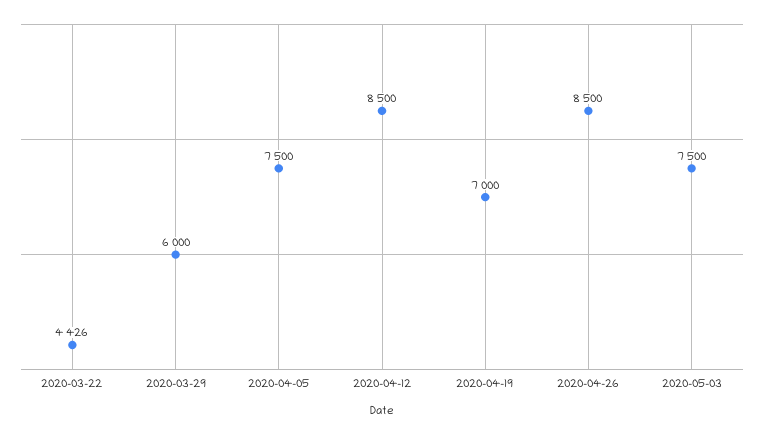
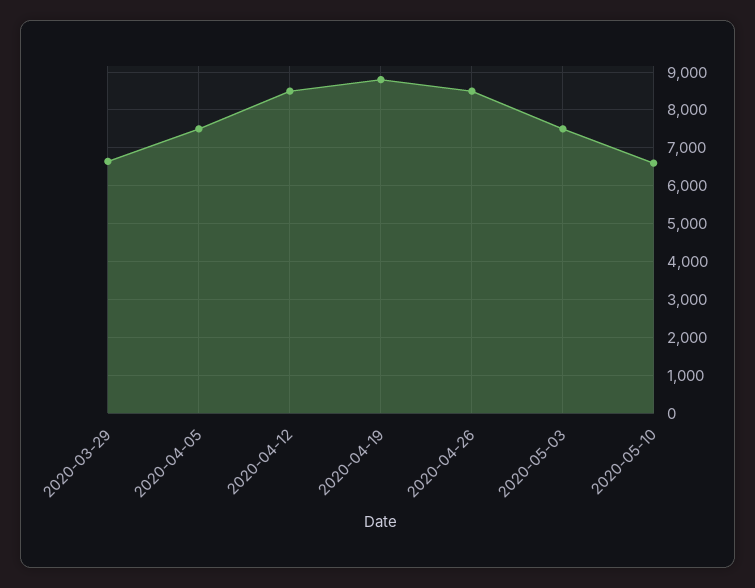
2020-03-22: 4426 -> none
2020-03-29: 6000 -> 6600
2020-04-19: 7000 -> 8800
2020-05-10: none -> 6600

